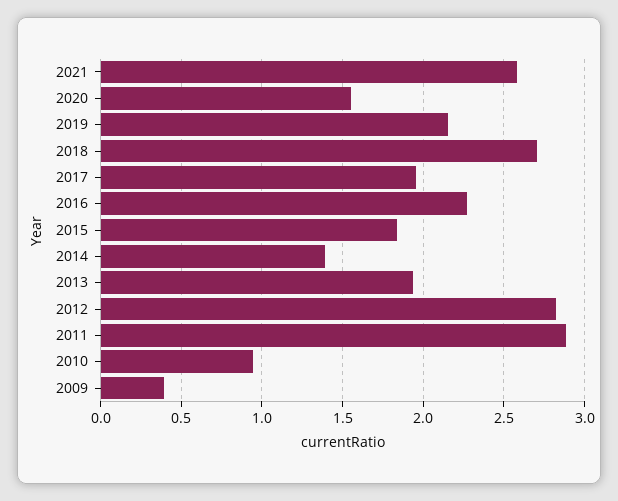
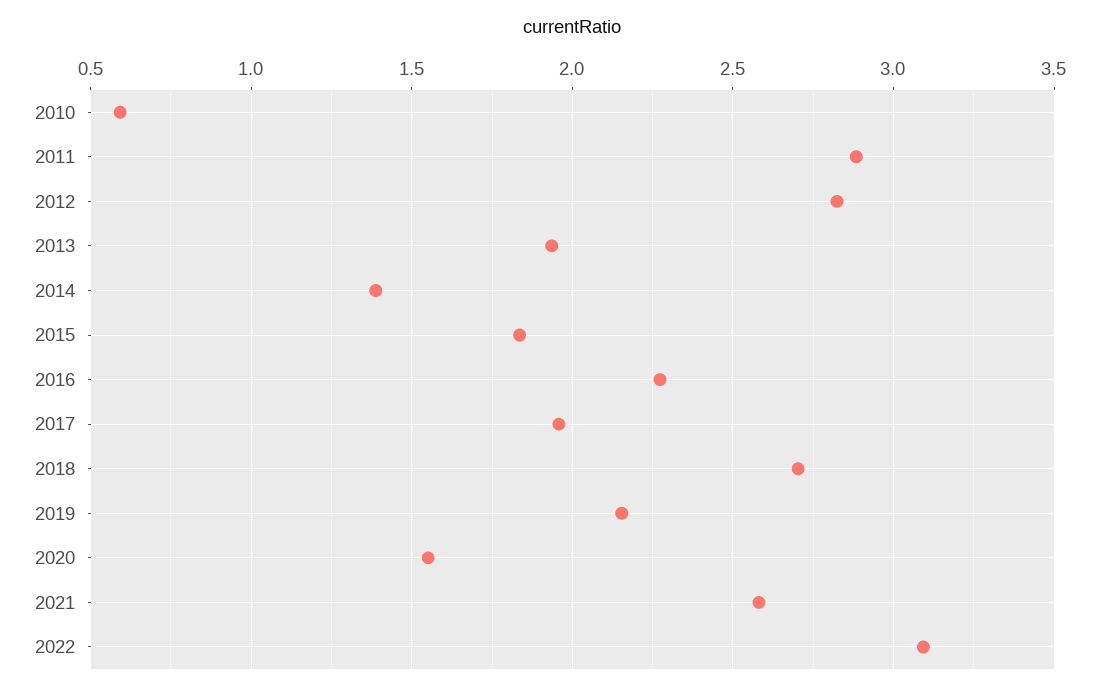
2010: 0.95 -> 0.6
2009: 0.4 -> none
2022: none -> 3.1

